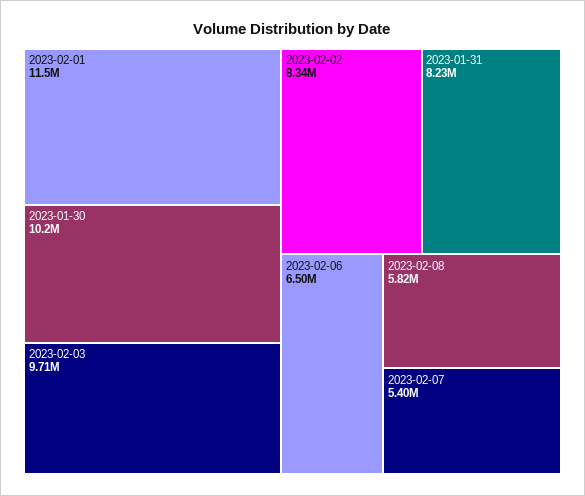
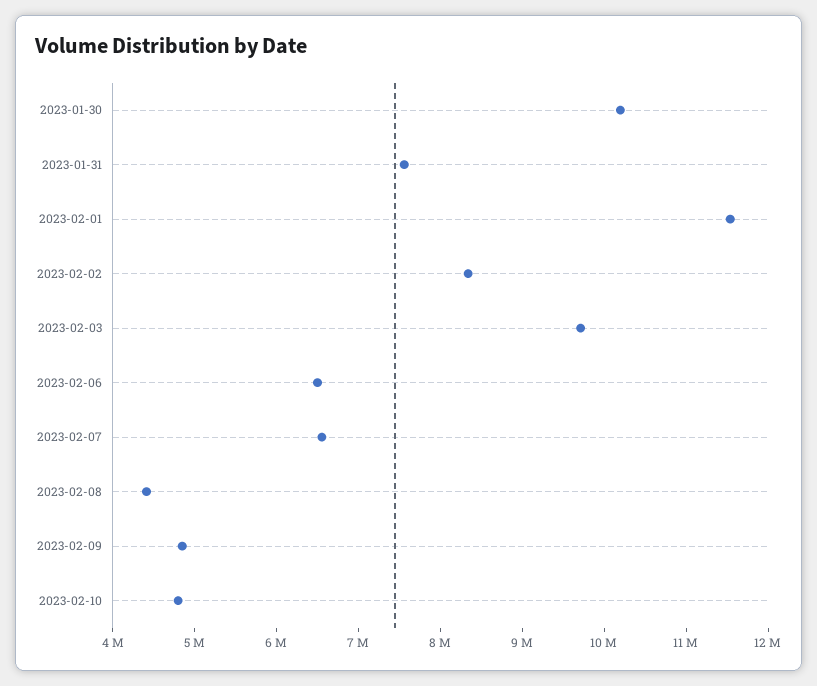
2023-01-31: 8230000 -> 7600000
2023-02-08: 5820000 -> 4400000
2023-02-07: 5400000 -> 6600000
2023-02-09: none -> 4800000
2023-02-10: none -> 4800000

